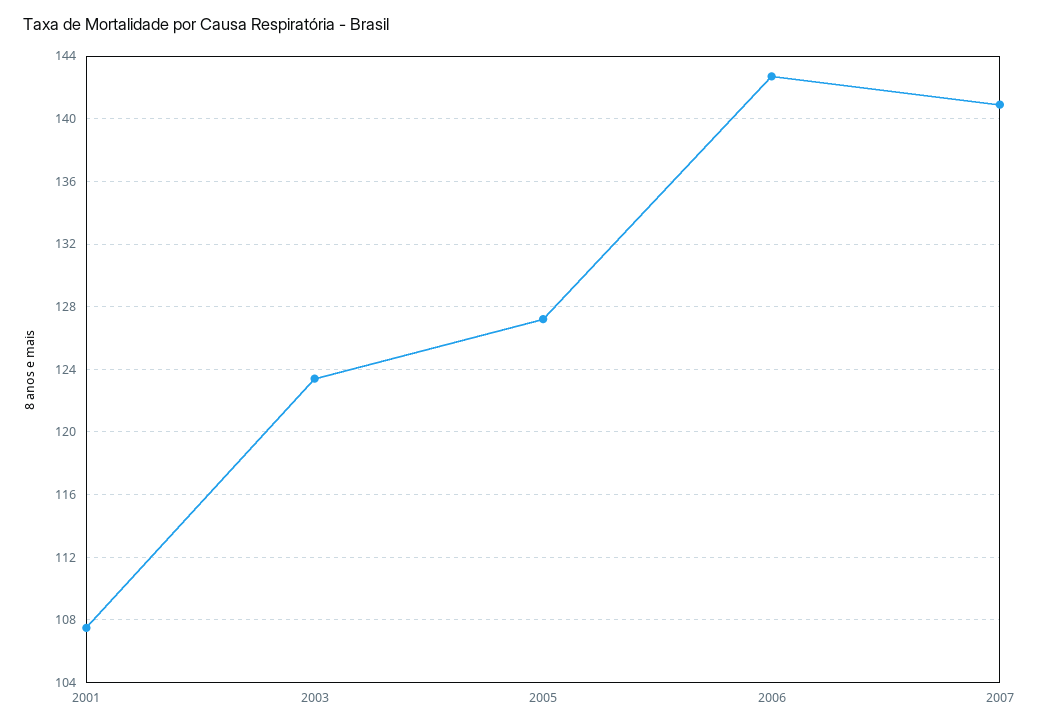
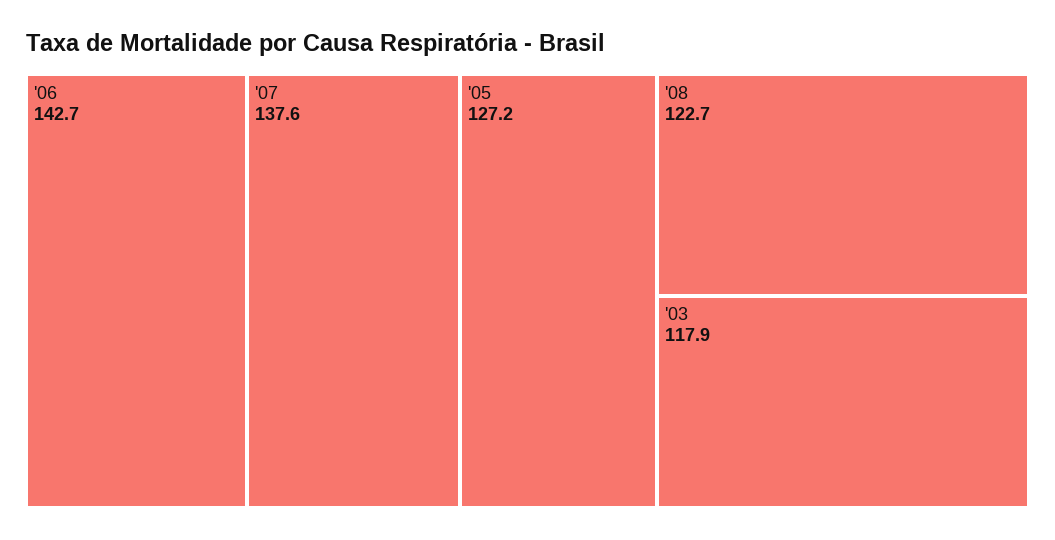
2001: 107.5 -> none
2003: 123.5 -> 117.9
2007: 141 -> 137.6
'08: none -> 122.7

